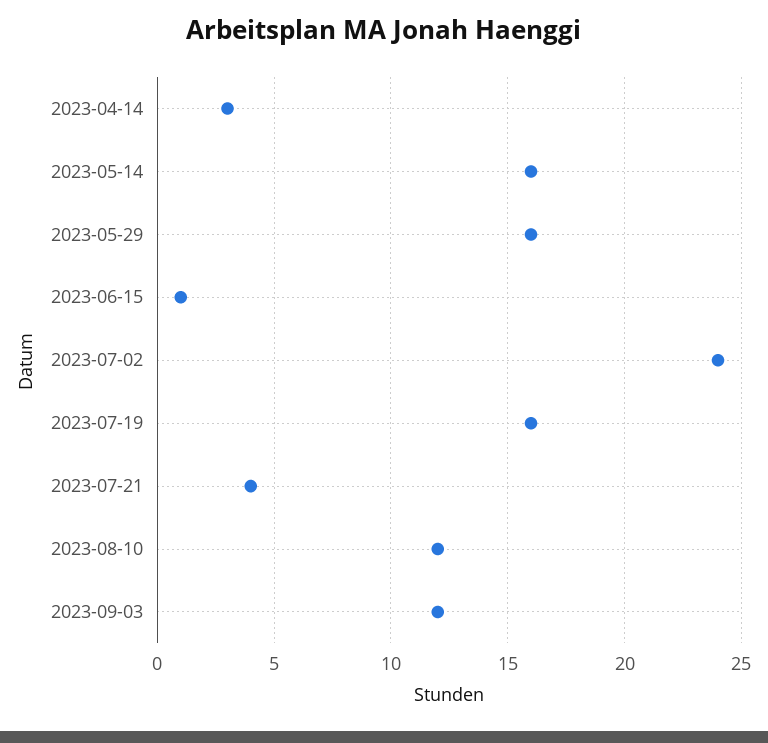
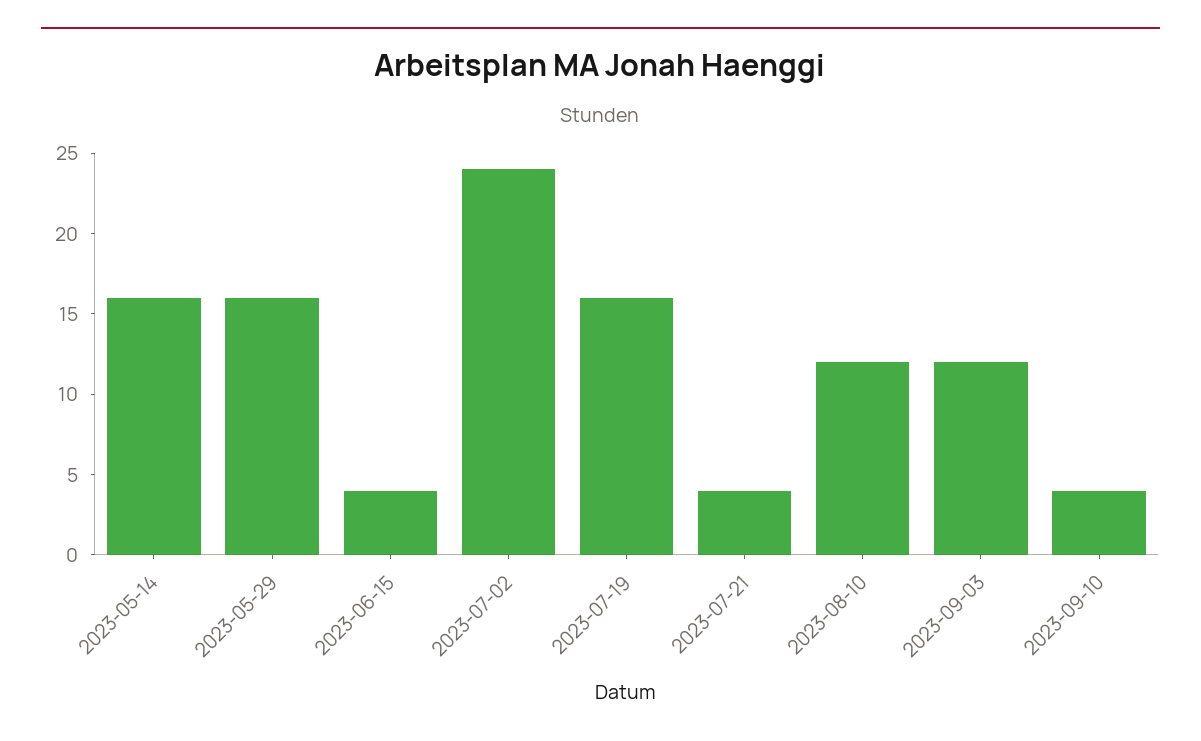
2023-04-14: 3 -> none
2023-06-15: 1 -> 4
2023-09-10: none -> 4

